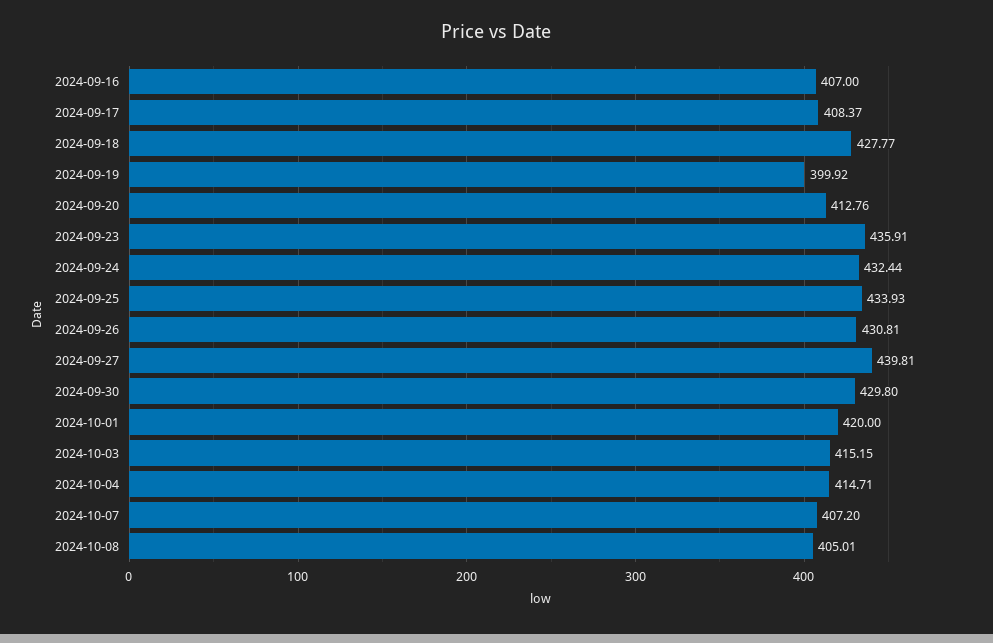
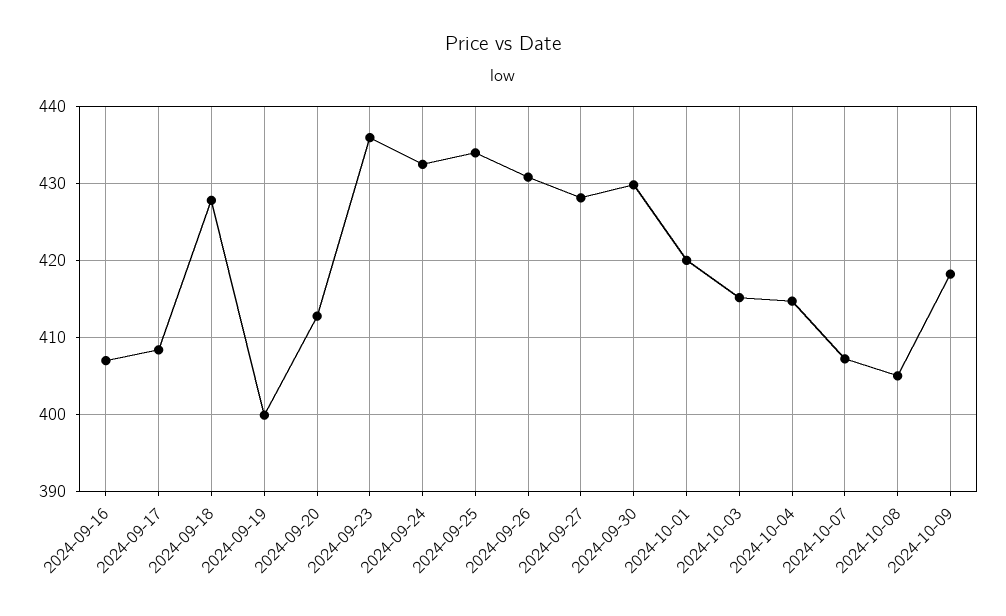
2024-09-27: 439.81 -> 428
2024-10-09: none -> 418

